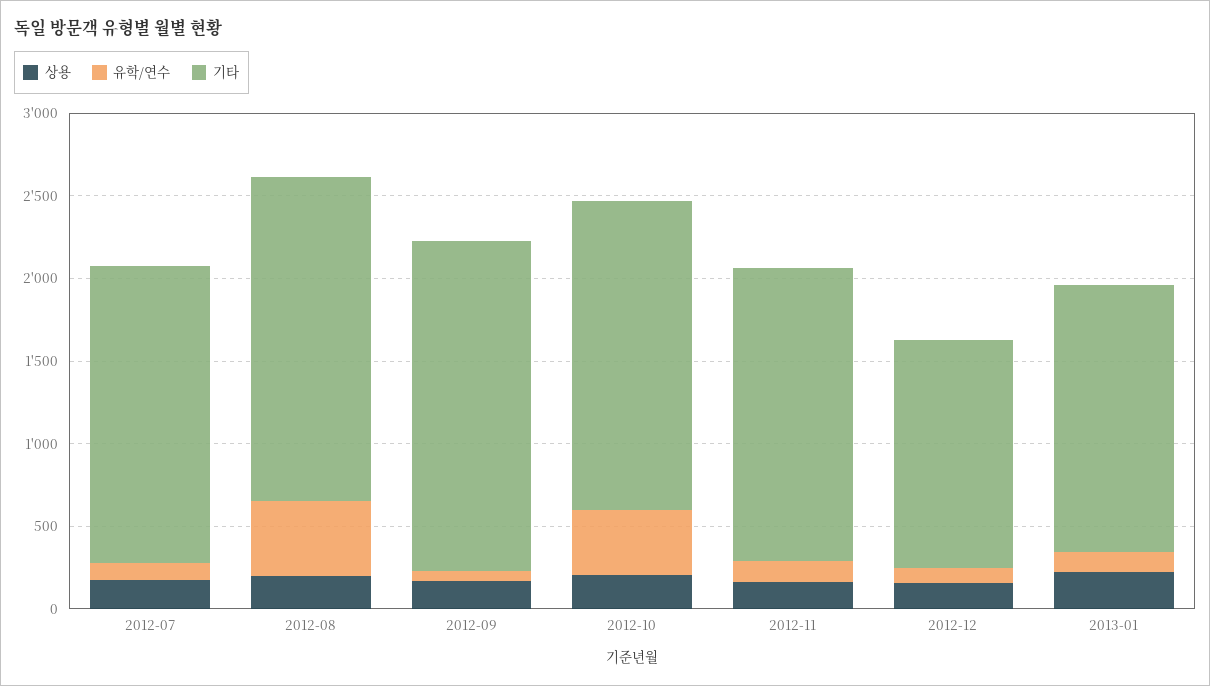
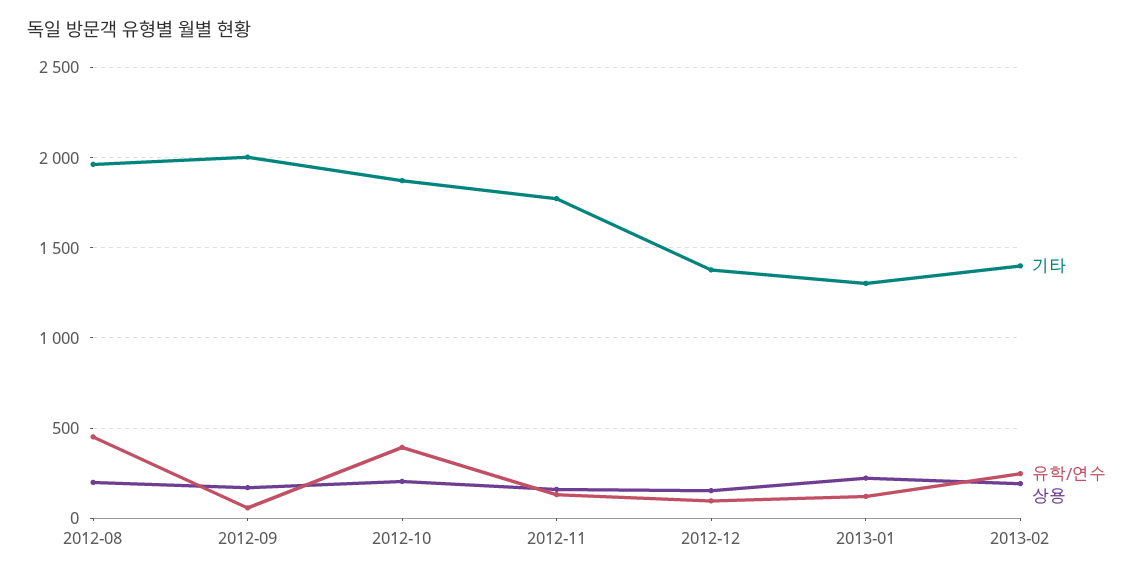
상용, 2012-07: 200 -> none
유학/연수, 2012-07: 100 -> none
기타, 2012-07: 1800 -> none
기타, 2013-01: 1600 -> 1300
기타, 2013-02: none -> 1400
유학/연수, 2013-02: none -> 250
상용, 2013-02: none -> 200

